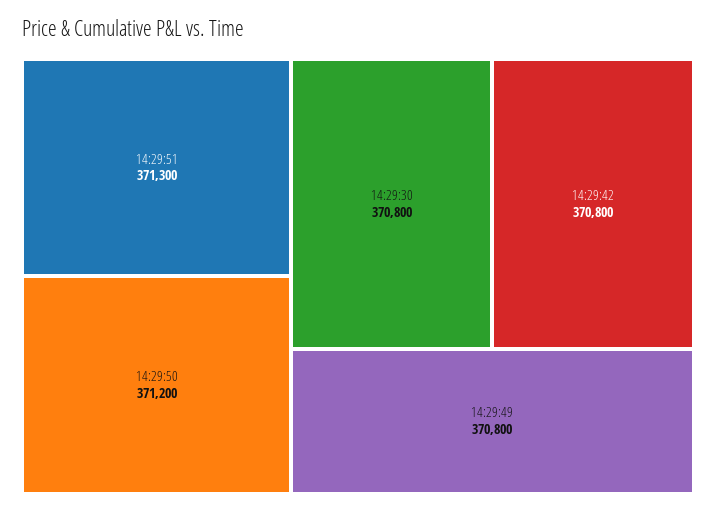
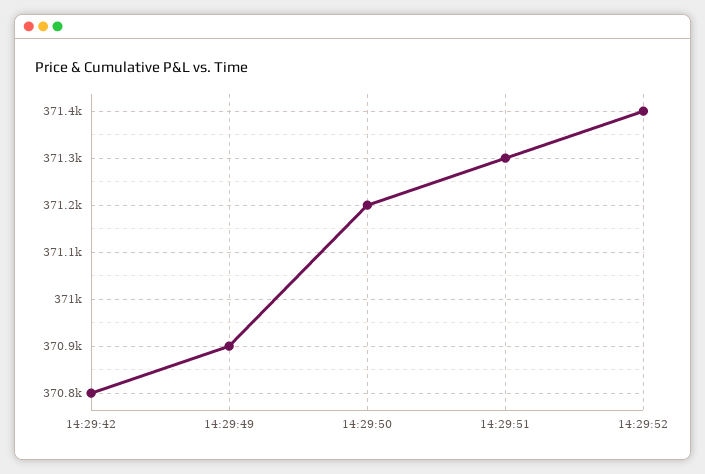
14:29:30: 370800 -> none
14:29:49: 370800 -> 370900
14:29:52: none -> 371400

